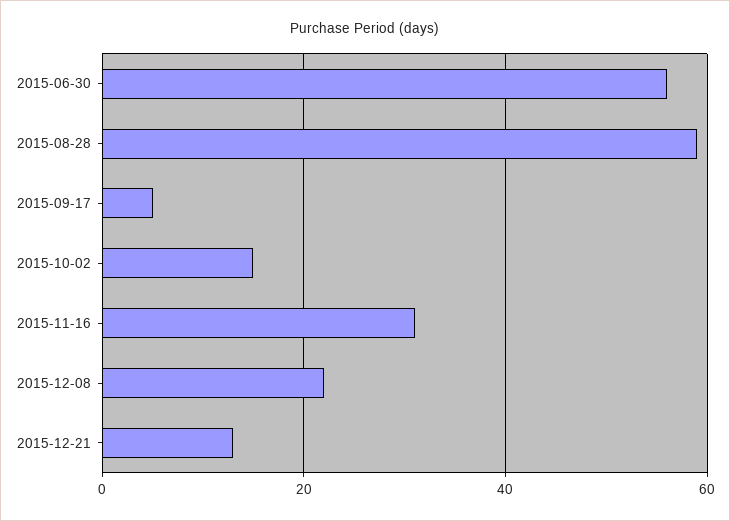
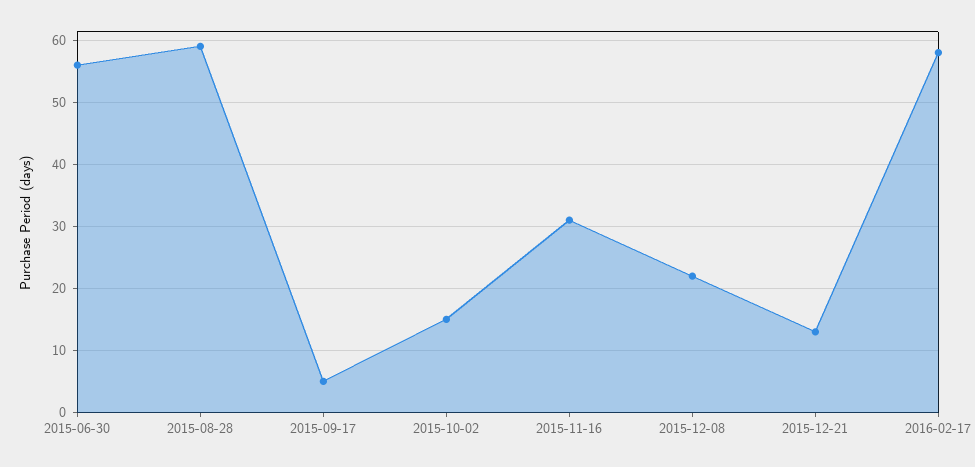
2016-02-17: none -> 58

